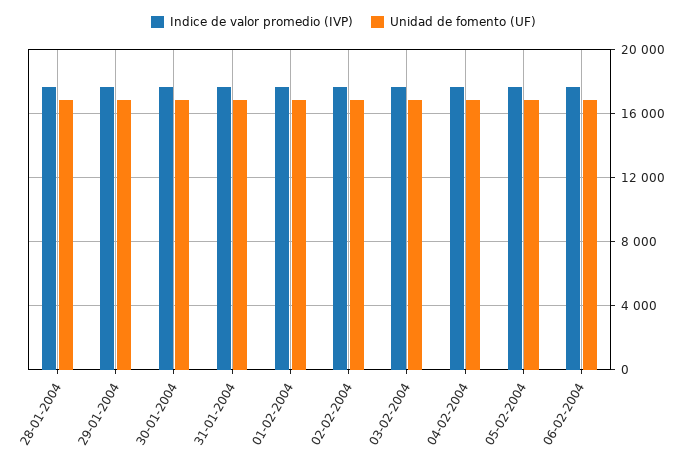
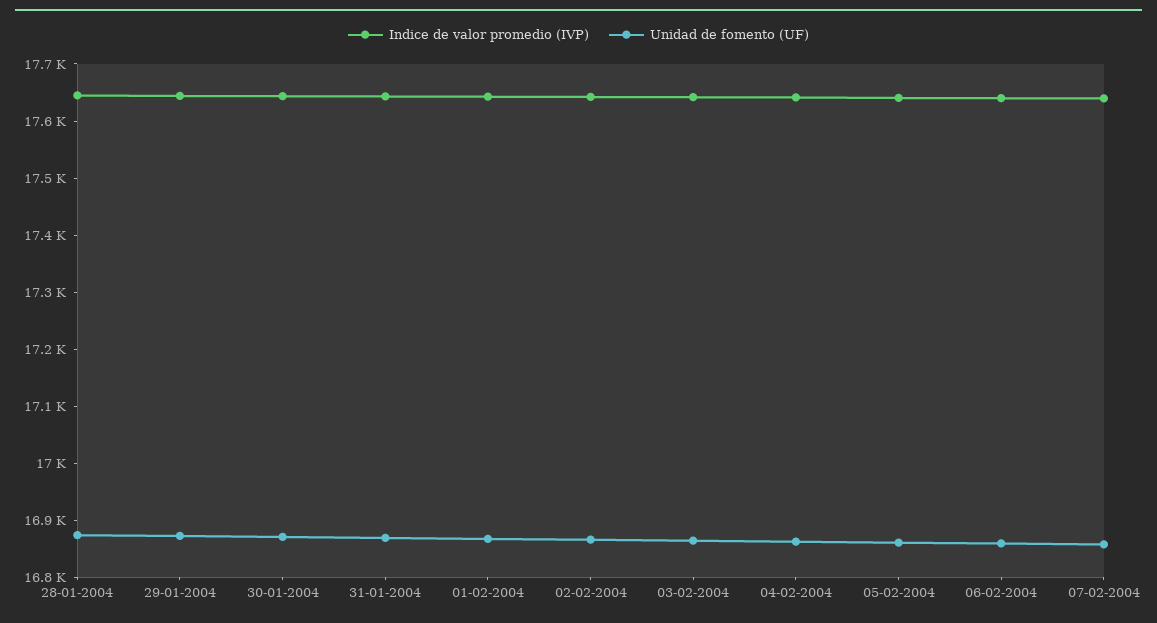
Indice de valor promedio (IVP), 07-02-2004: none -> 17640
Unidad de fomento (UF), 07-02-2004: none -> 16860

